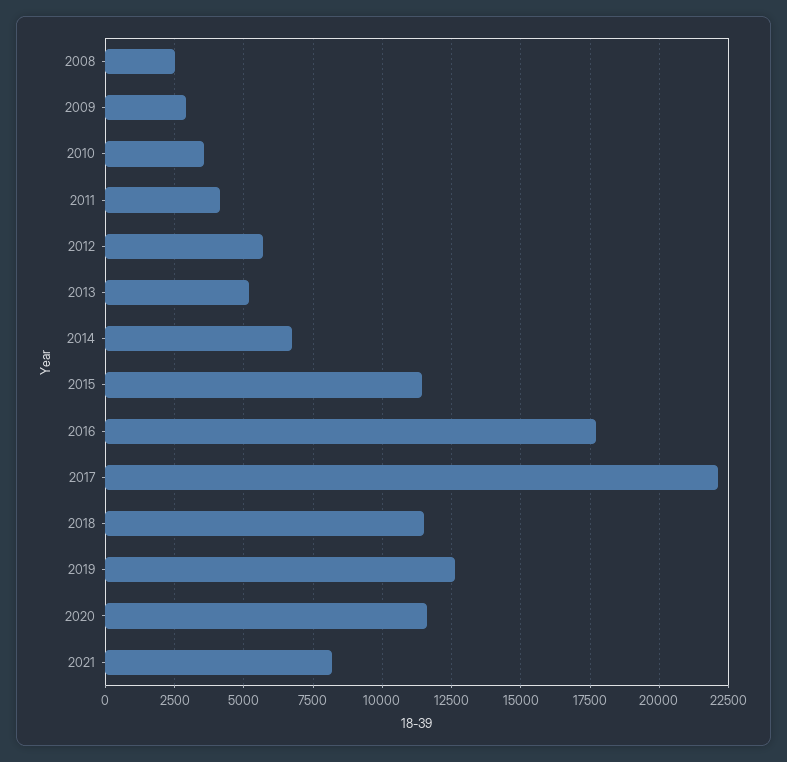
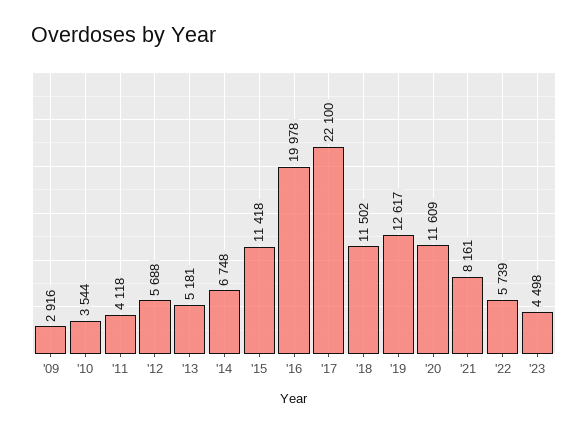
2008: 2500 -> none
2016: 17750 -> 19978
'22: none -> 5739
'23: none -> 4498

